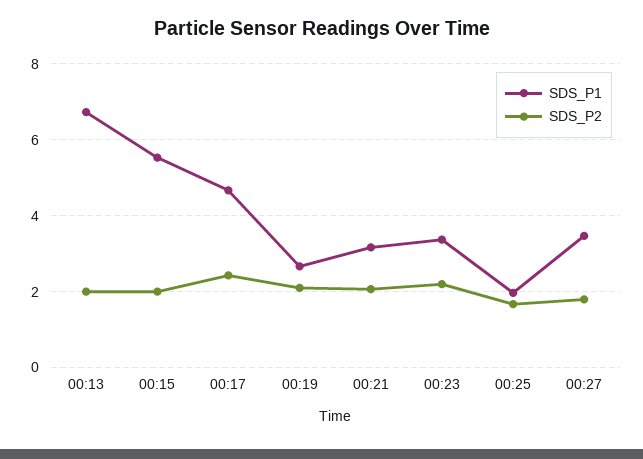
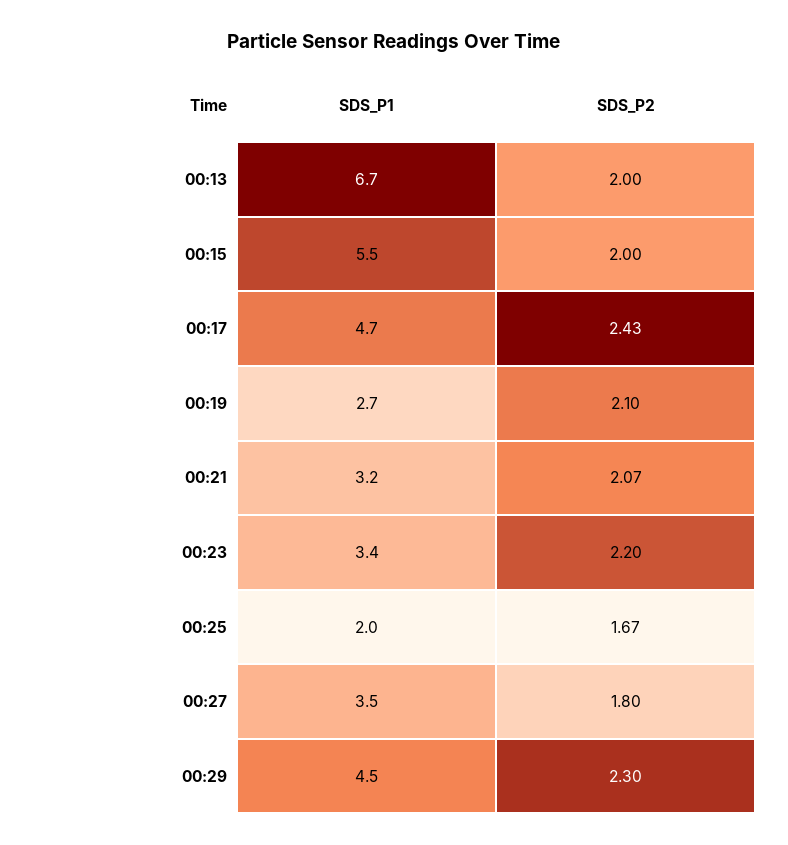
SDS_P1, 00:29: none -> 4.5
SDS_P2, 00:29: none -> 2.3

